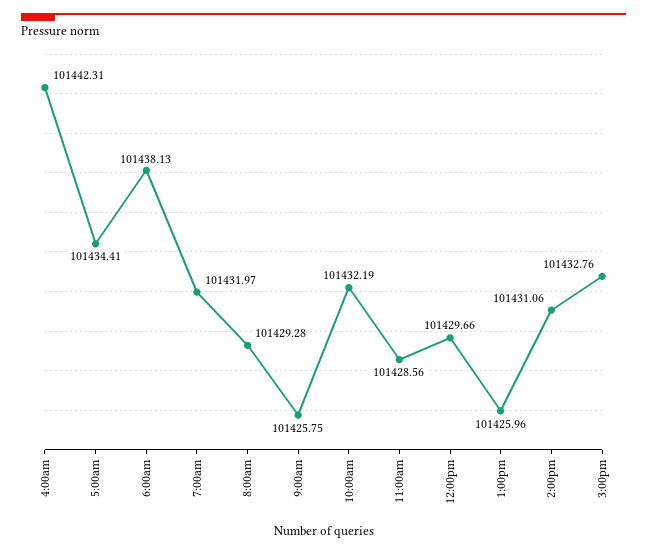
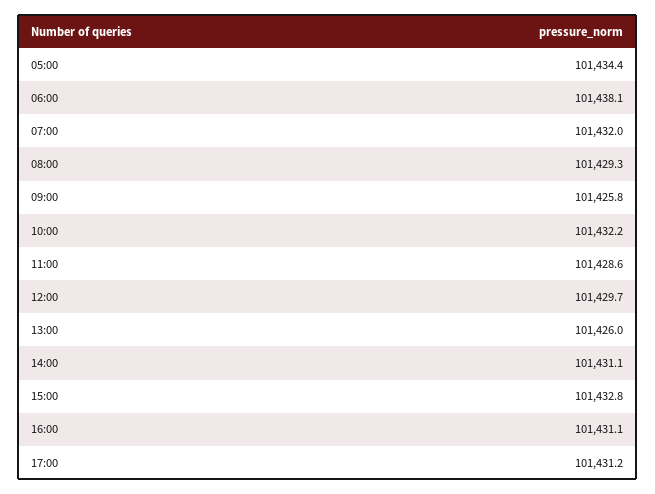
4:00am: 101442.31 -> none
16:00: none -> 101431.1
17:00: none -> 101431.2

